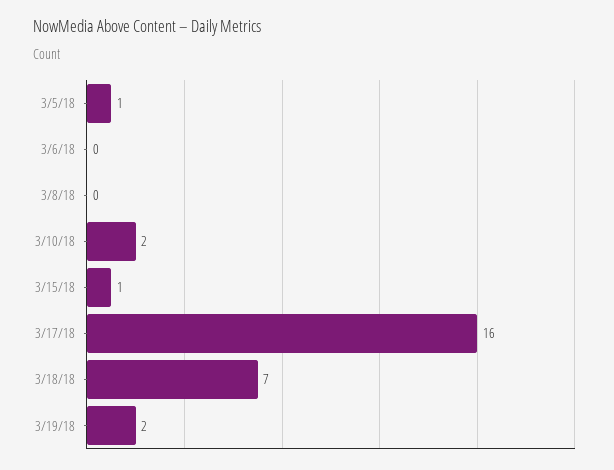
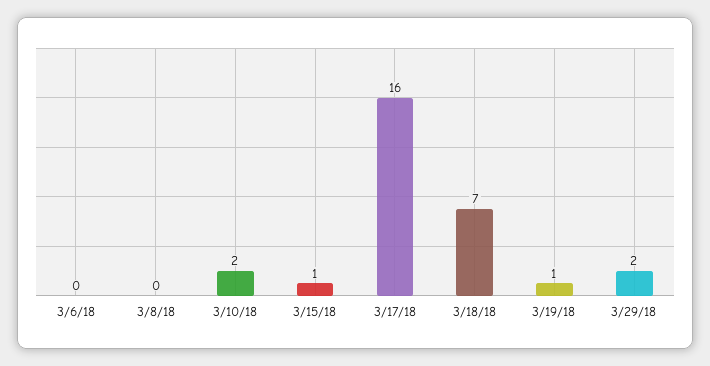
3/5/18: 1 -> none
3/19/18: 2 -> 1
3/29/18: none -> 2

